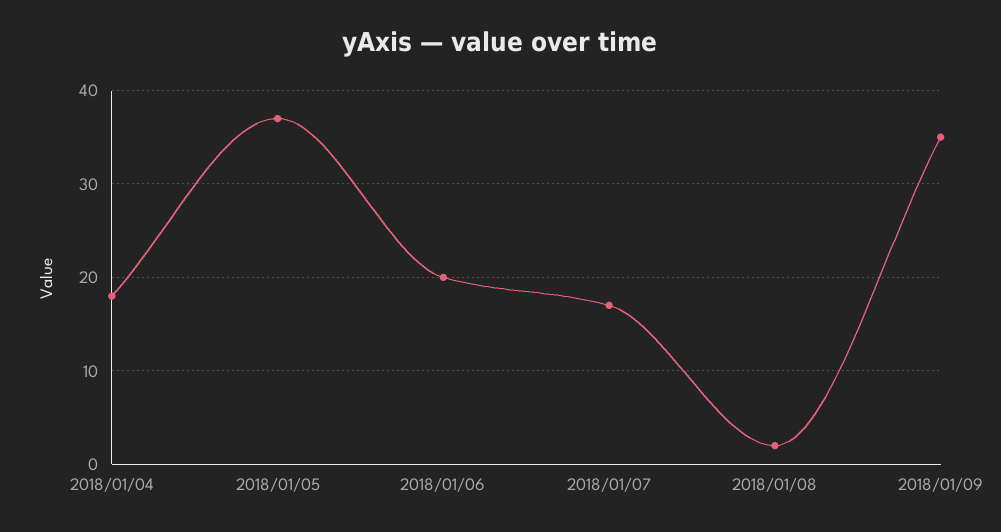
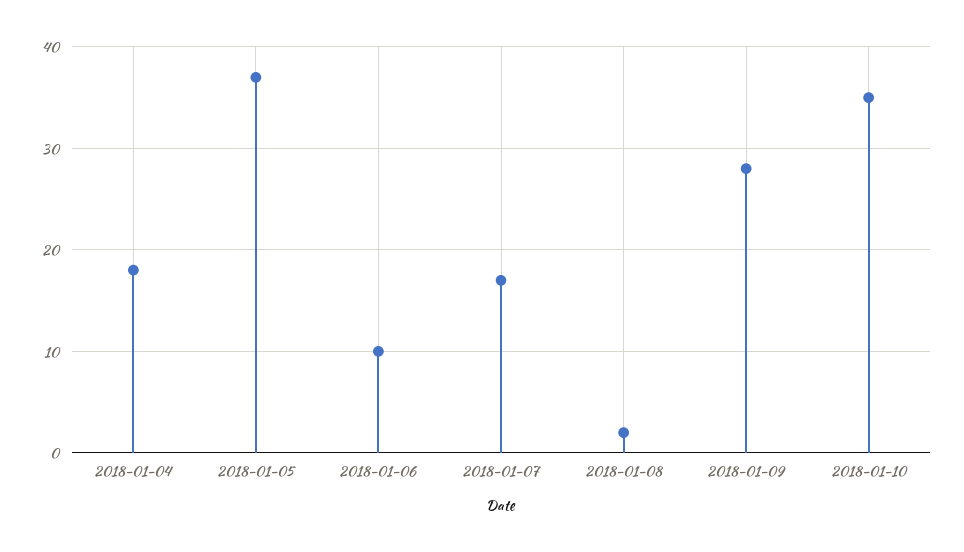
2018/01/06: 20 -> 10
2018/01/09: 35 -> 28
2018-01-10: none -> 35

